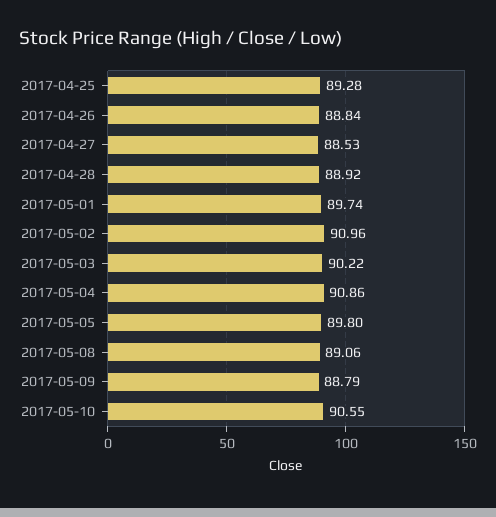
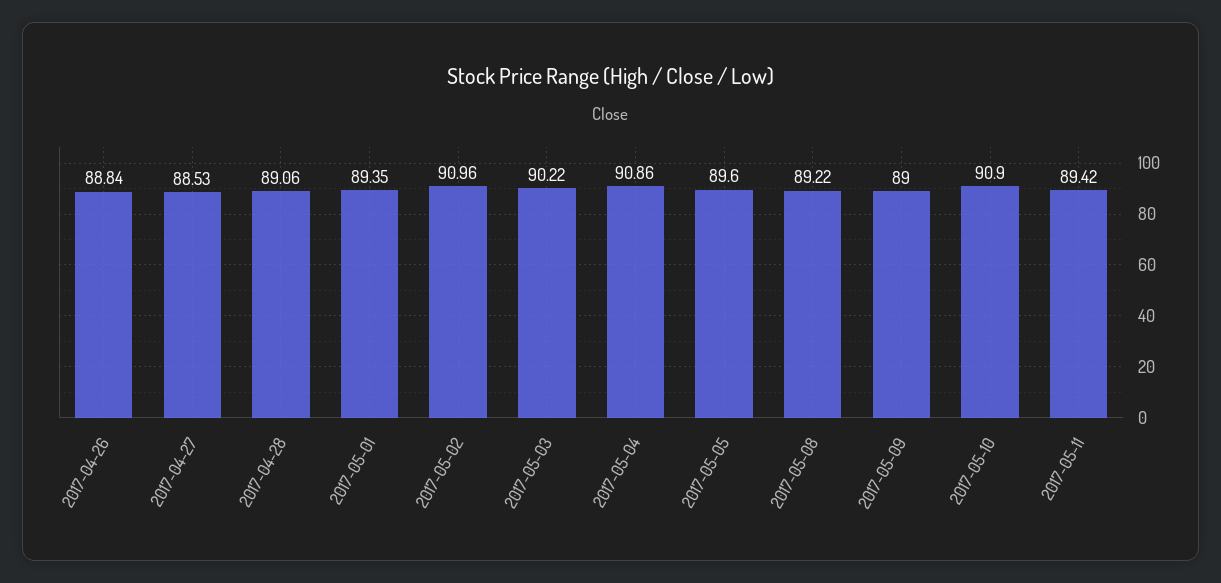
2017-04-25: 89.28 -> none
2017-04-28: 88.92 -> 89.06
2017-05-01: 89.74 -> 89.35
2017-05-05: 89.8 -> 89.6
2017-05-08: 89.06 -> 89.22
2017-05-09: 88.79 -> 89
2017-05-10: 90.55 -> 90.9
2017-05-11: none -> 89.42

